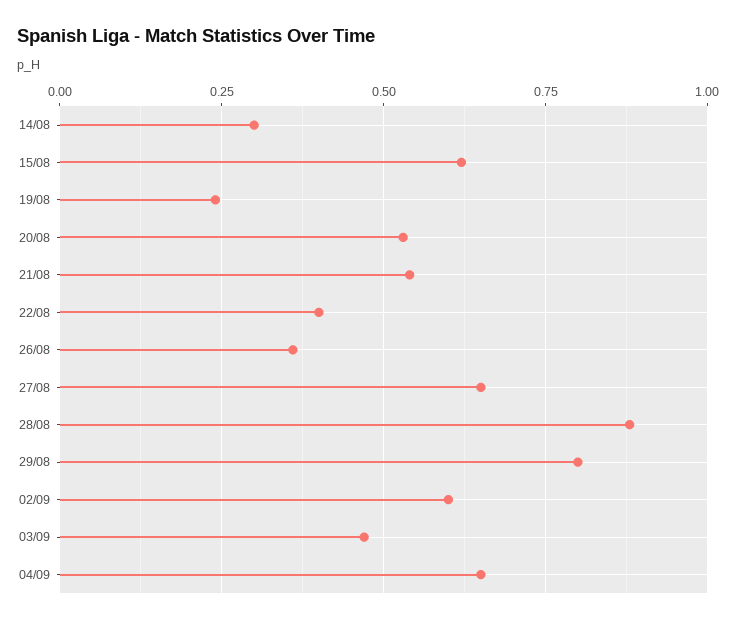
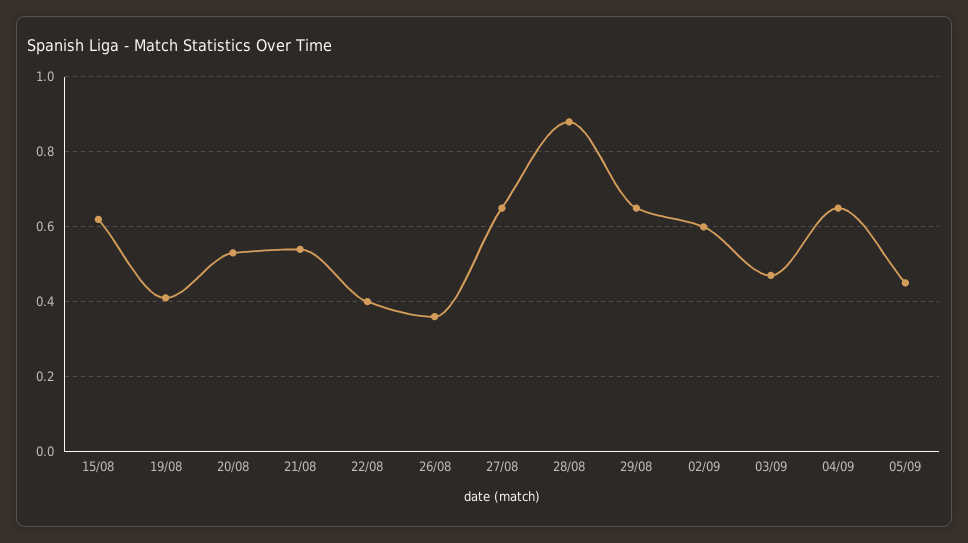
14/08: 0.3 -> none
19/08: 0.25 -> 0.4
29/08: 0.8 -> 0.65
05/09: none -> 0.45

